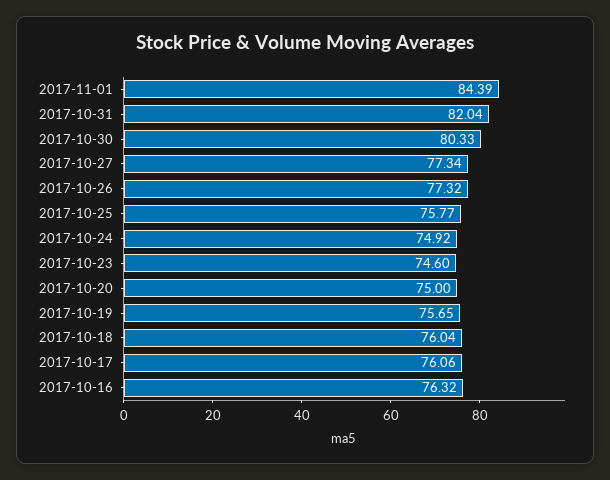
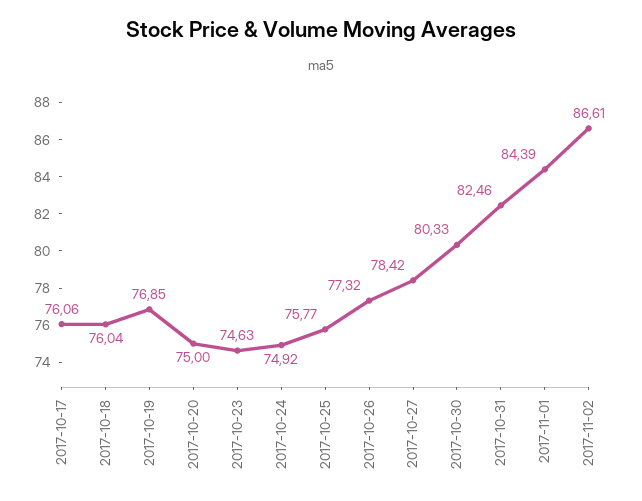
2017-10-31: 82.04 -> 82.46
2017-10-27: 77.34 -> 78.42
2017-10-23: 74.6 -> 74.63
2017-10-19: 75.65 -> 76.85
2017-10-16: 76.32 -> none
2017-11-02: none -> 86.61

